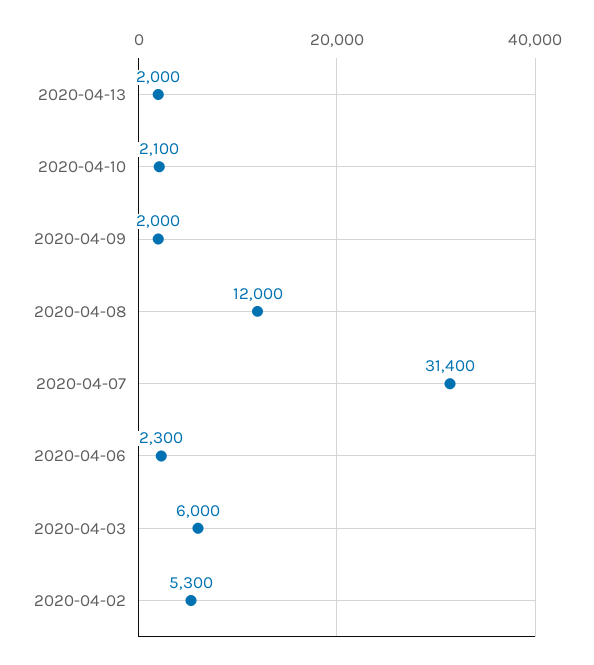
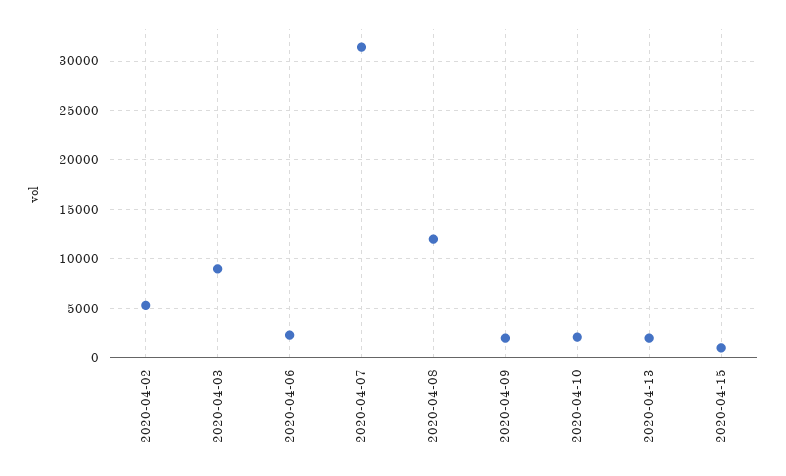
2020-04-03: 6000 -> 9000
2020-04-15: none -> 1000

